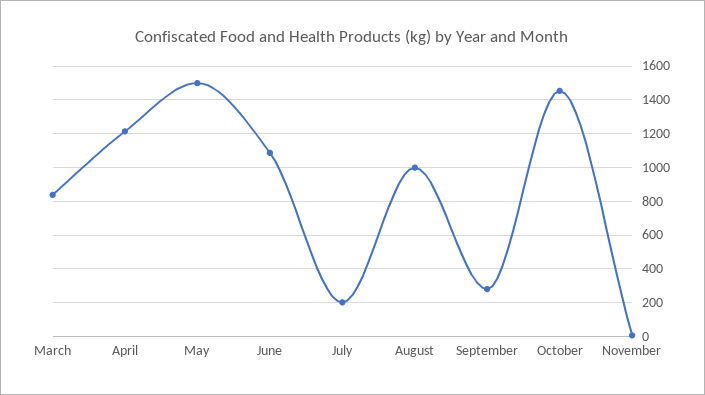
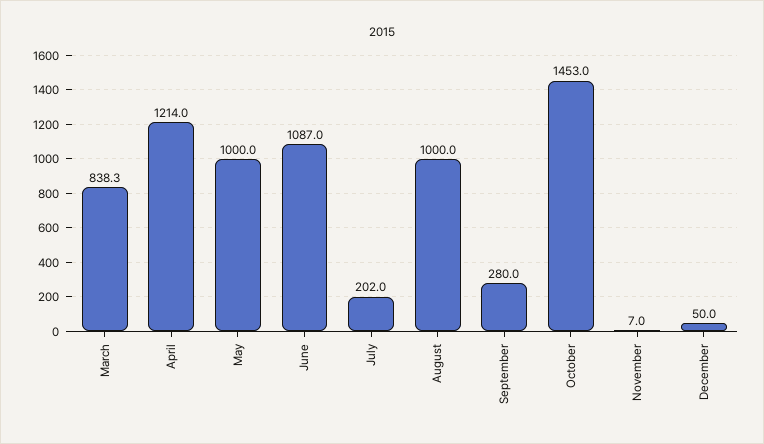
May: 1500 -> 1000
December: none -> 50

